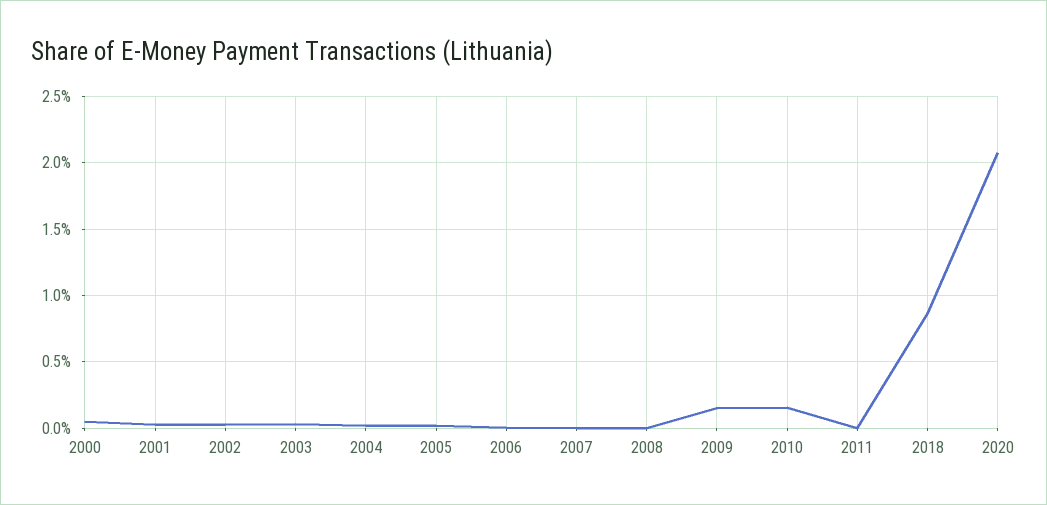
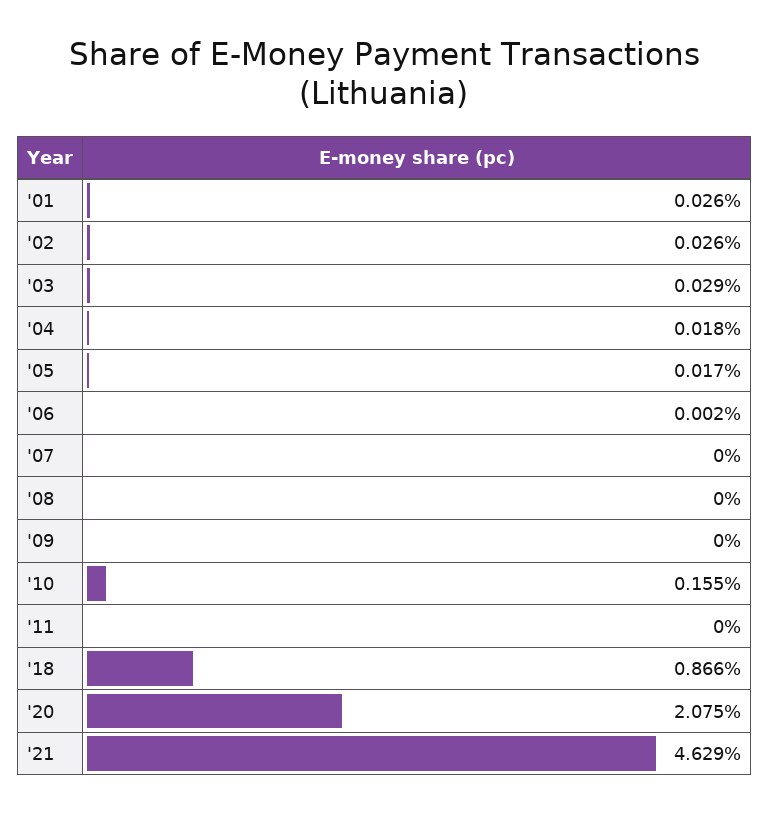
2000: 0.05 -> none
2009: 0.15 -> 0
'21: none -> 4.629

